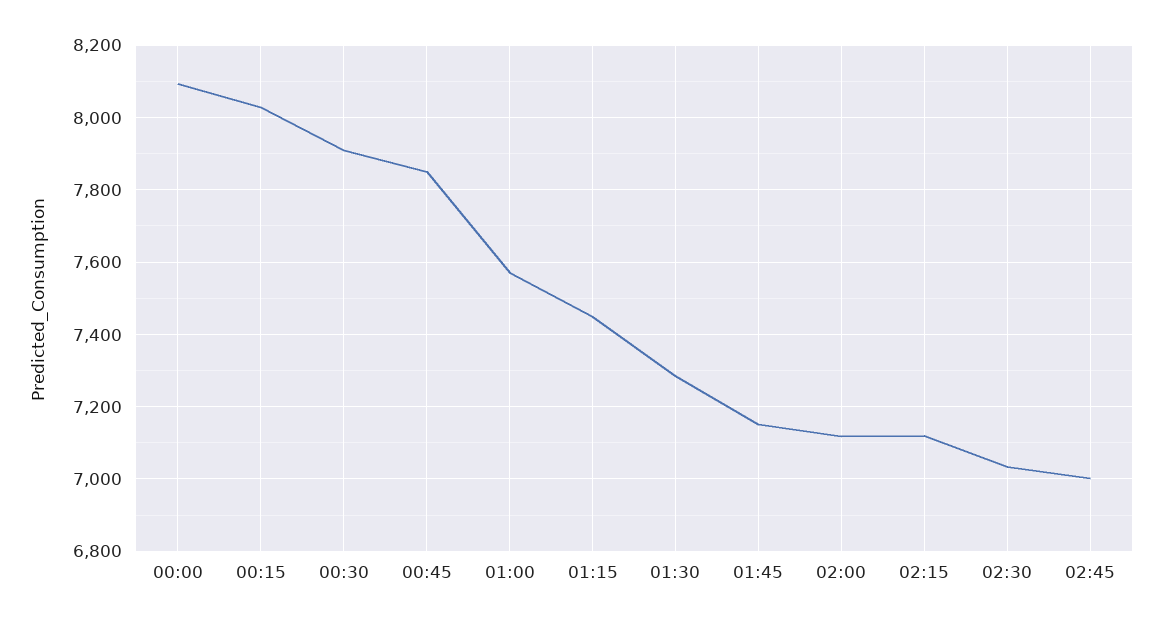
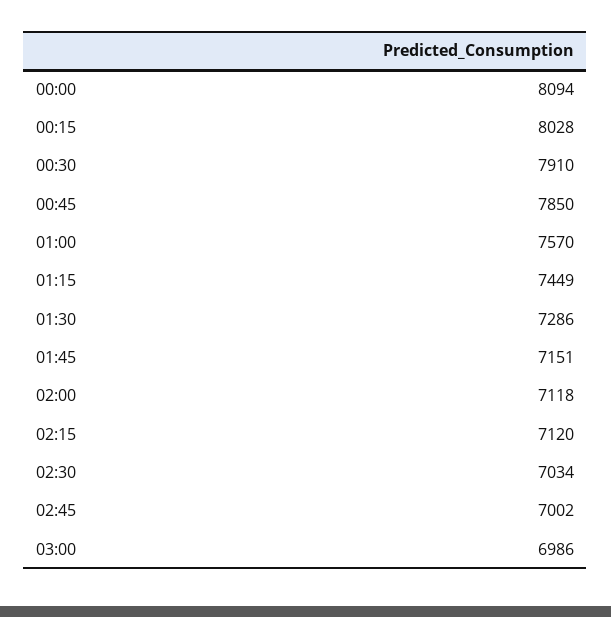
03:00: none -> 6986

